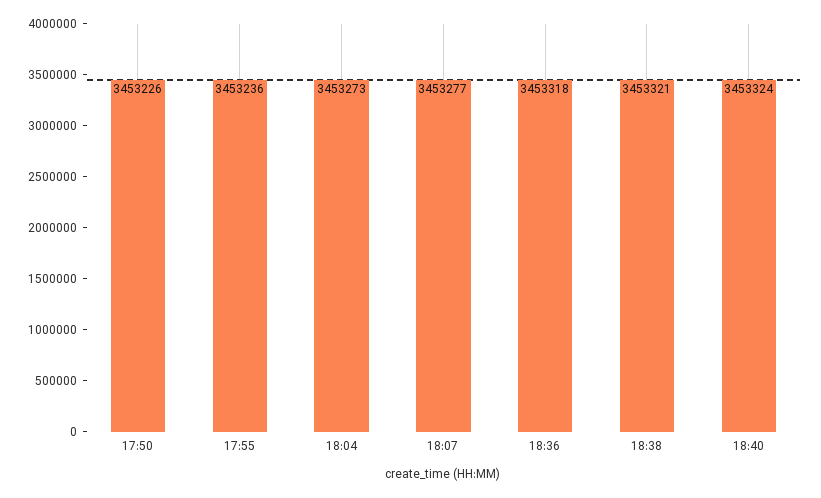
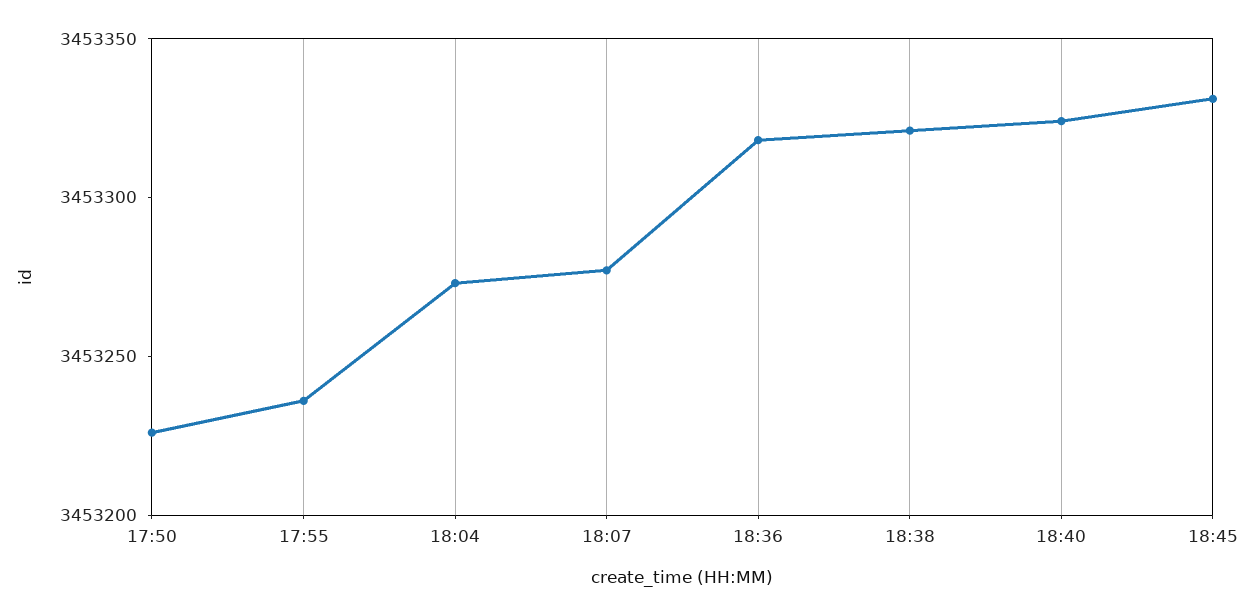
18:45: none -> 3453330

